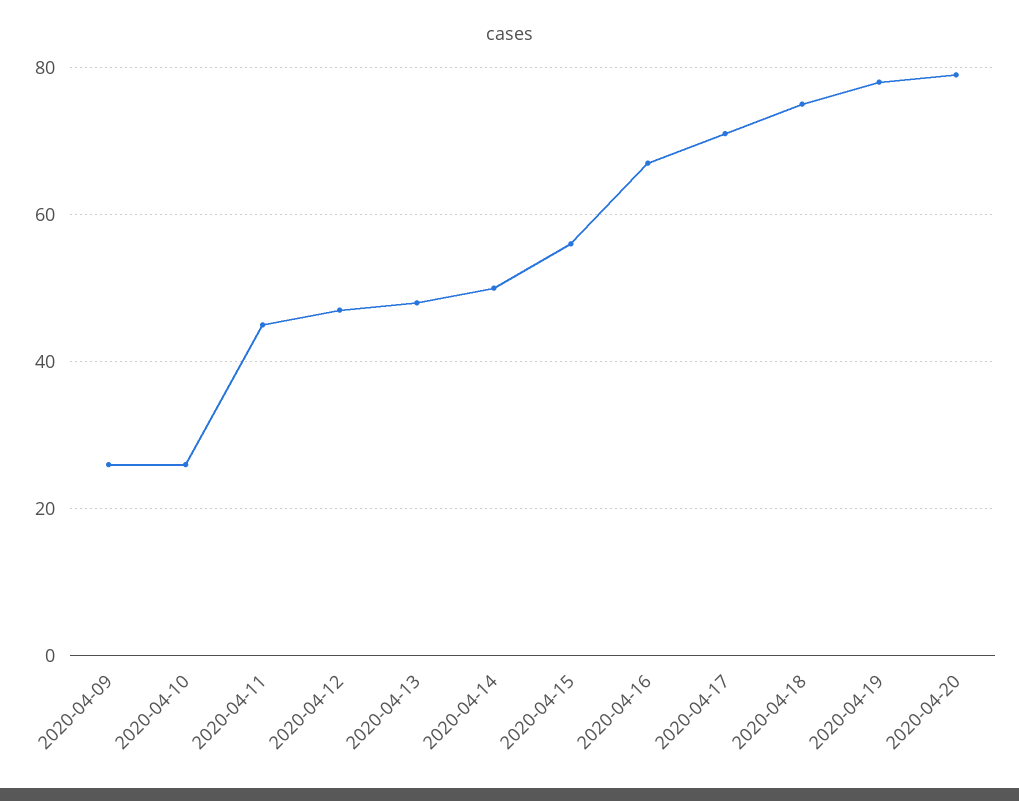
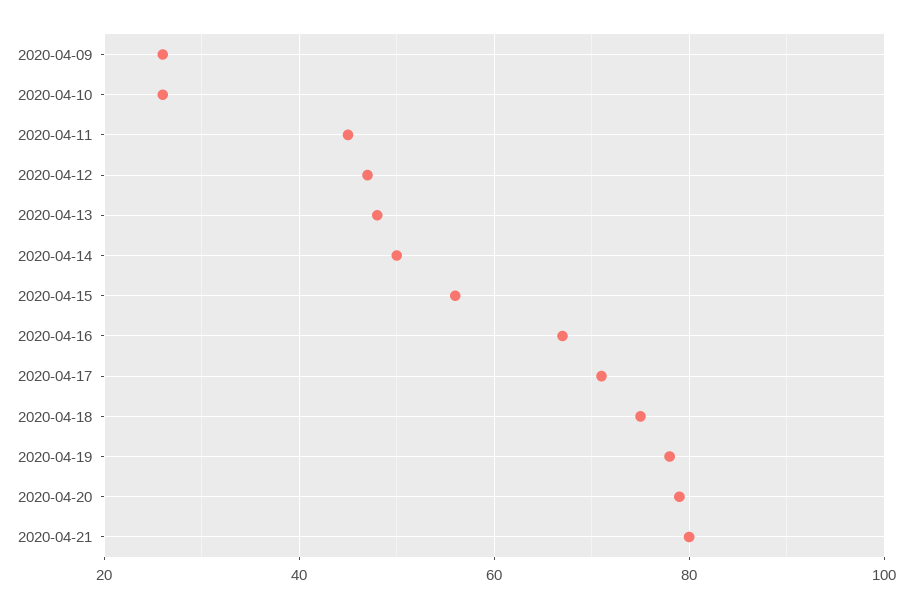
2020-04-21: none -> 80

